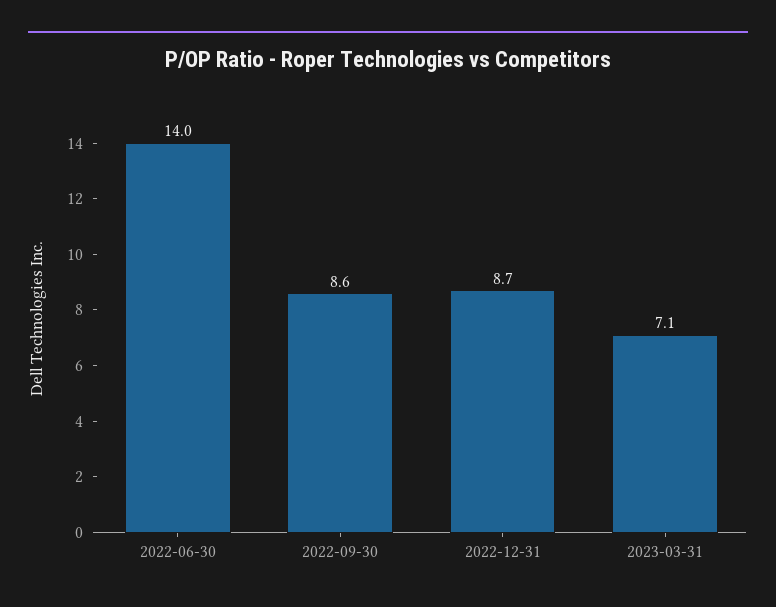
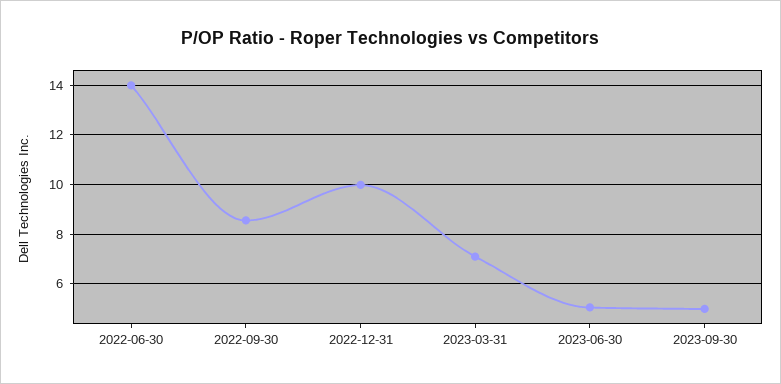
2022-12-31: 8.7 -> 10
2023-06-30: none -> 5
2023-09-30: none -> 5

